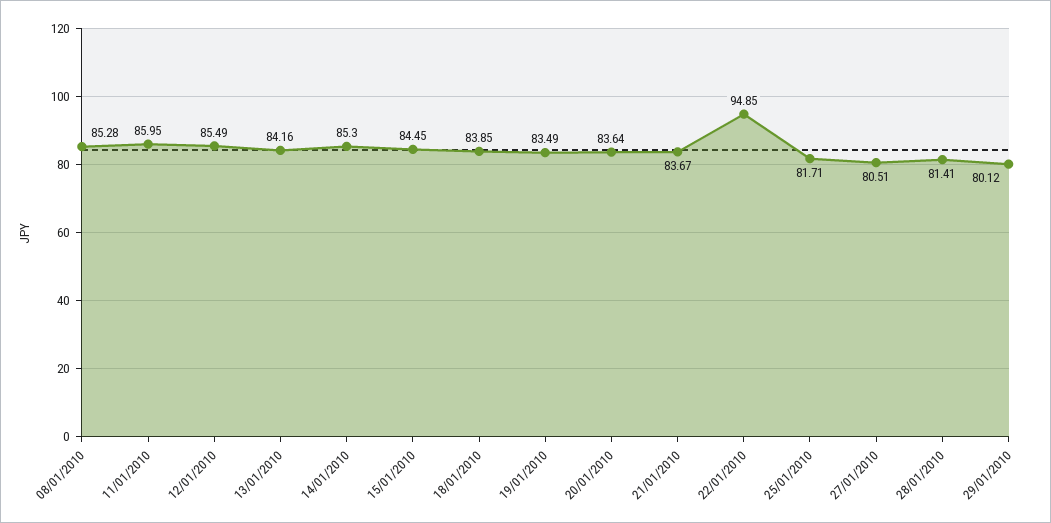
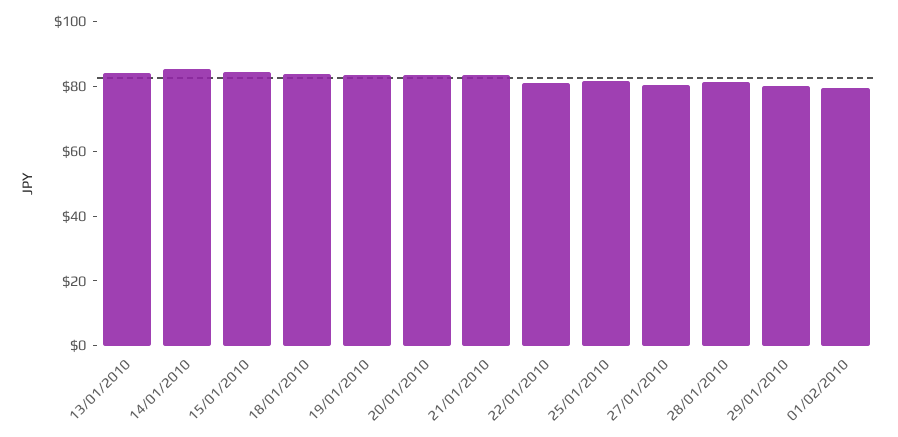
08/01/2010: 85.28 -> none
11/01/2010: 85.95 -> none
12/01/2010: 85.49 -> none
22/01/2010: 94.85 -> 80
01/02/2010: none -> 80

